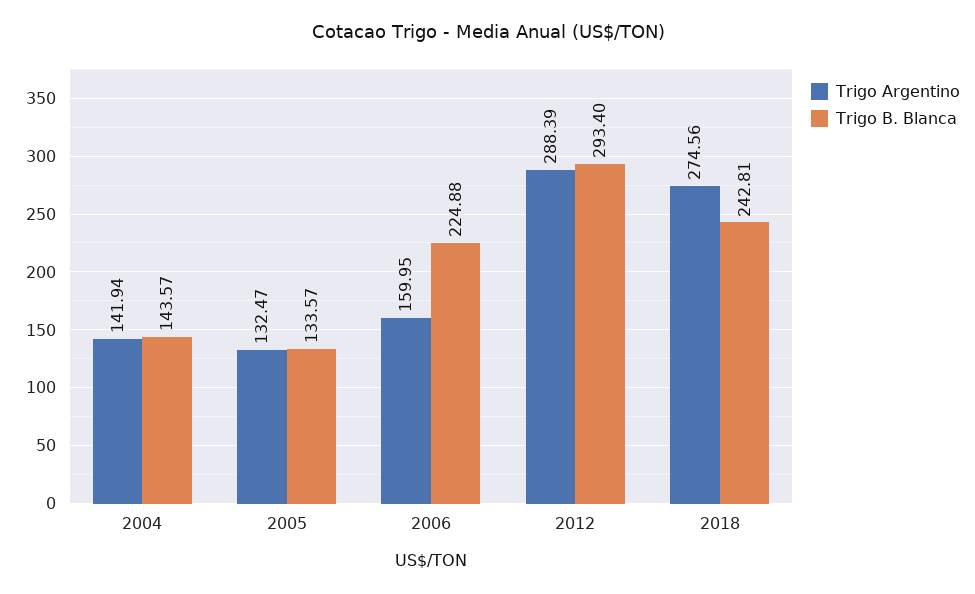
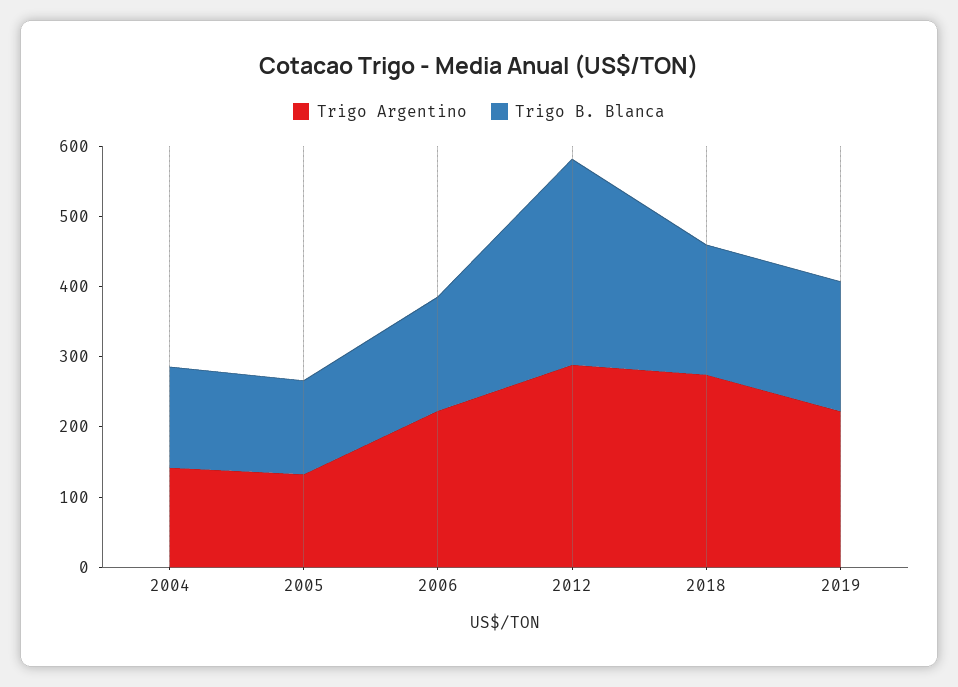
Trigo Argentino, 2006: 159.95 -> 220
Trigo B. Blanca, 2006: 224.88 -> 160
Trigo B. Blanca, 2018: 242.81 -> 180
Trigo Argentino, 2019: none -> 220
Trigo B. Blanca, 2019: none -> 180

